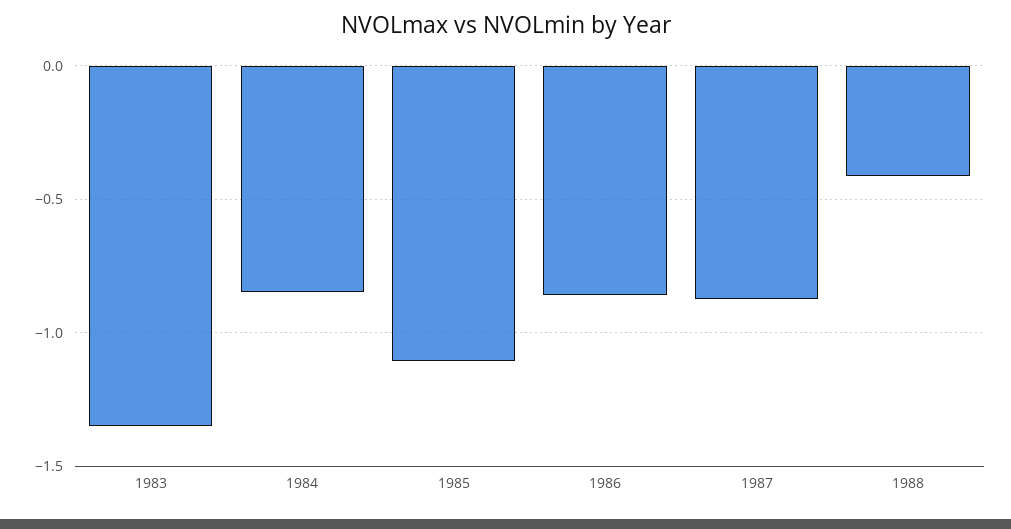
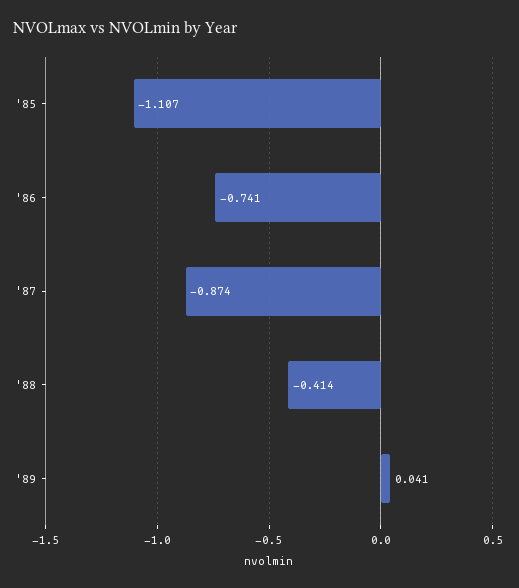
1983: -1.35 -> none
1984: -0.85 -> none
1986: -0.85 -> -0.741
'89: none -> 0.041

